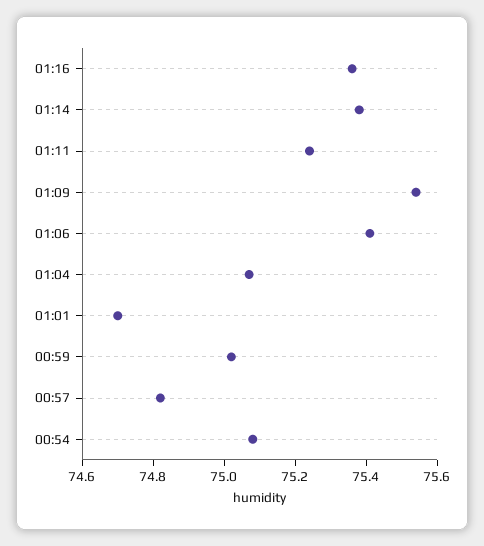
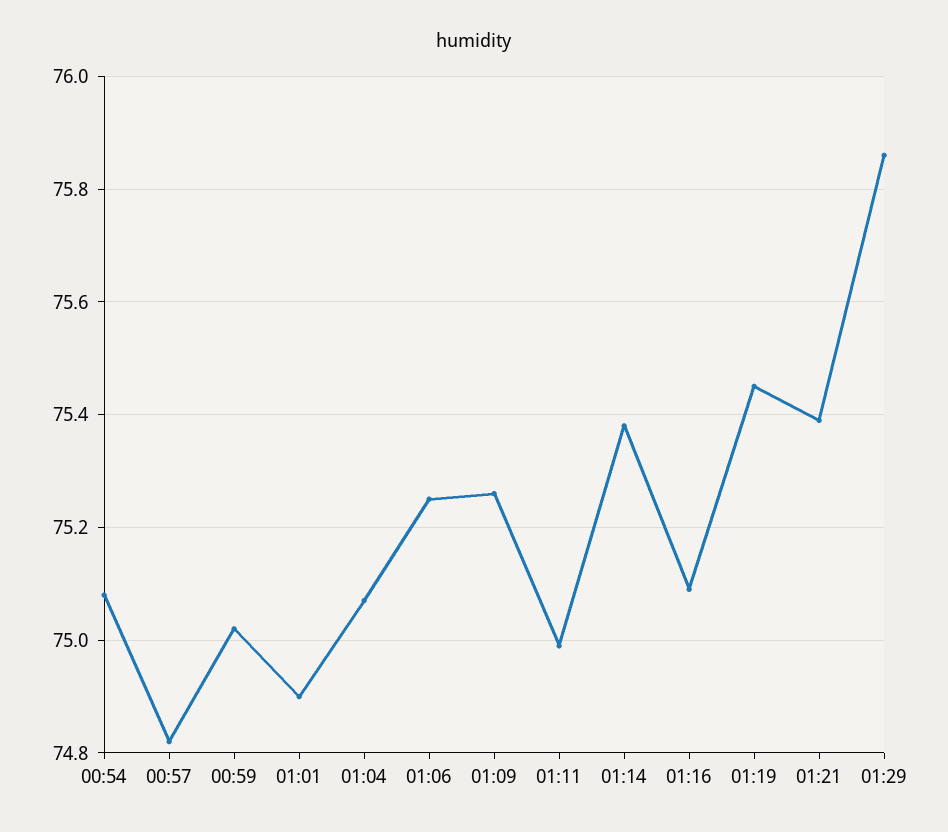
01:16: 75.35 -> 75.1
01:11: 75.25 -> 75
01:09: 75.55 -> 75.25
01:06: 75.4 -> 75.25
01:01: 74.7 -> 74.9
01:19: none -> 75.45
01:21: none -> 75.4
01:29: none -> 75.85

